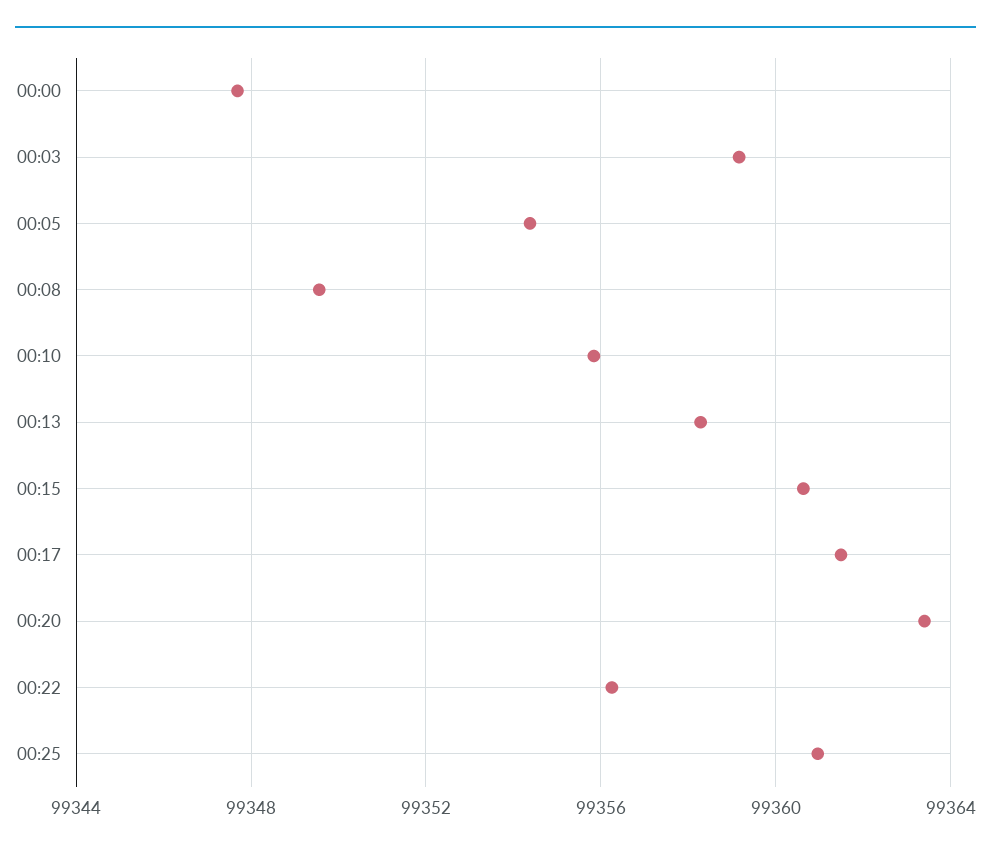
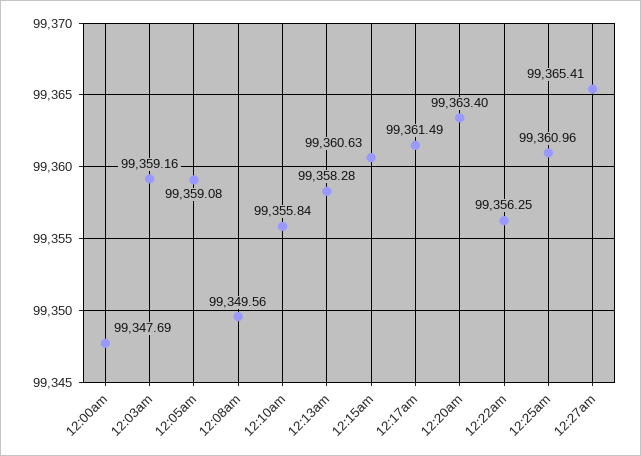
00:05: 99354.5 -> 99359.08
12:27am: none -> 99365.41

